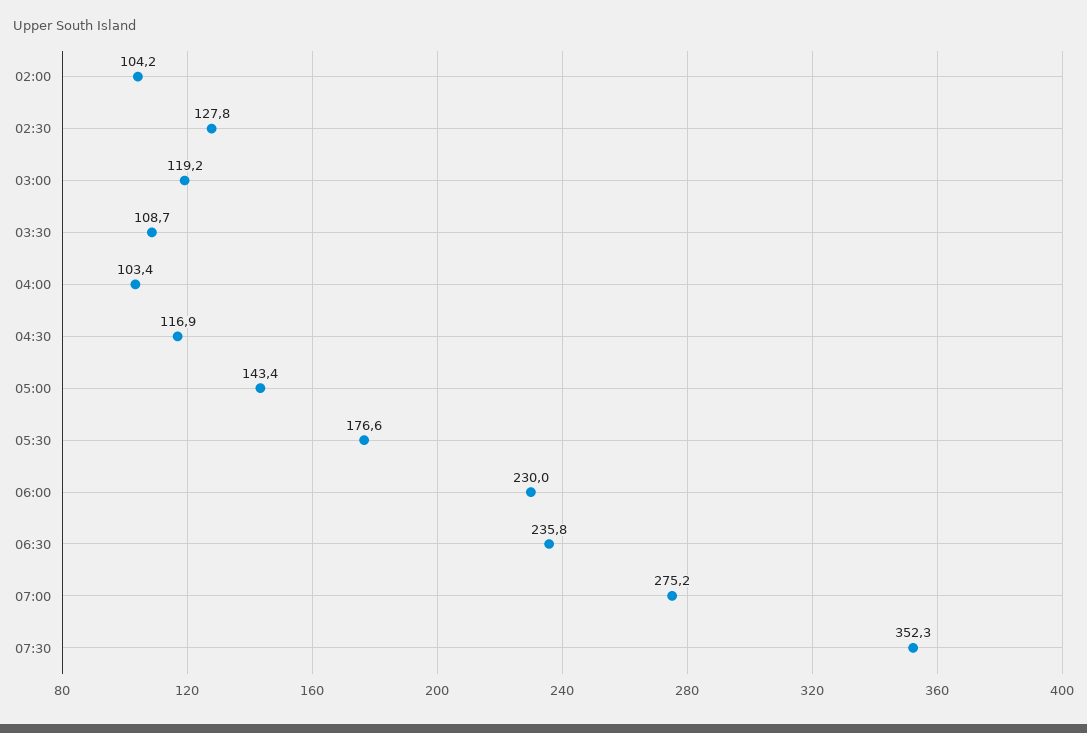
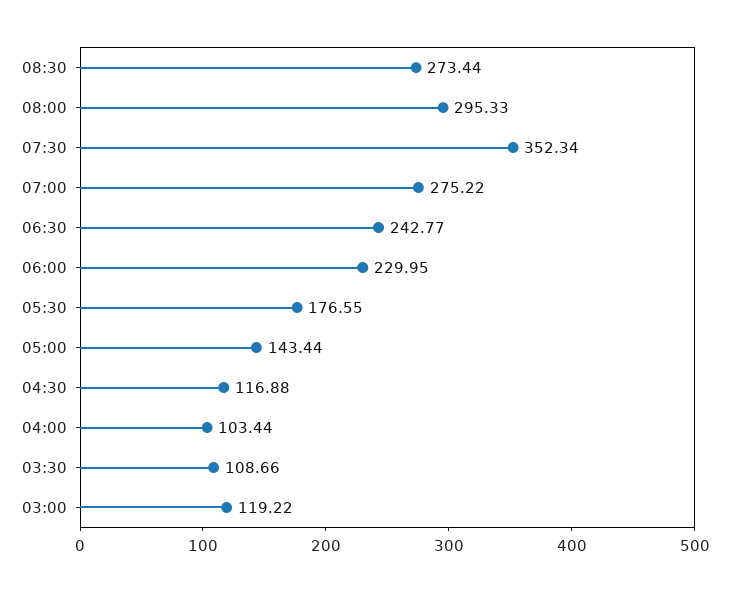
02:00: 104.2 -> none
02:30: 127.8 -> none
06:30: 235.8 -> 242.77
08:30: none -> 273.44
08:00: none -> 295.33

